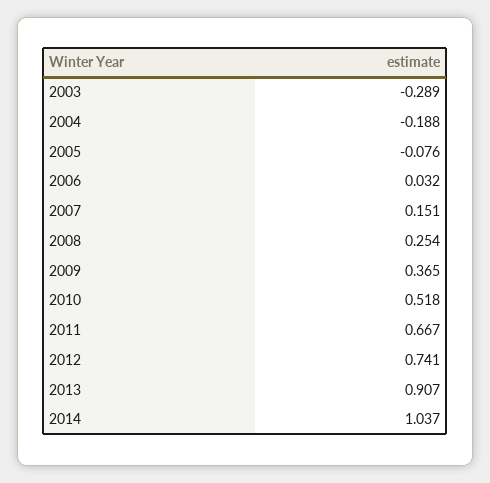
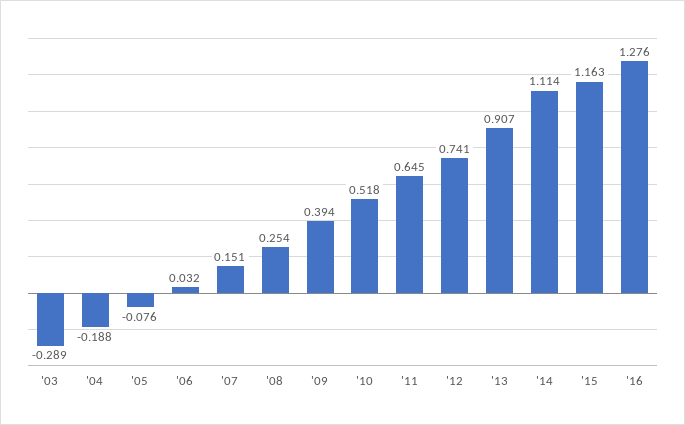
2009: 0.365 -> 0.394
2011: 0.667 -> 0.645
2014: 1.037 -> 1.114
'15: none -> 1.163
'16: none -> 1.276

